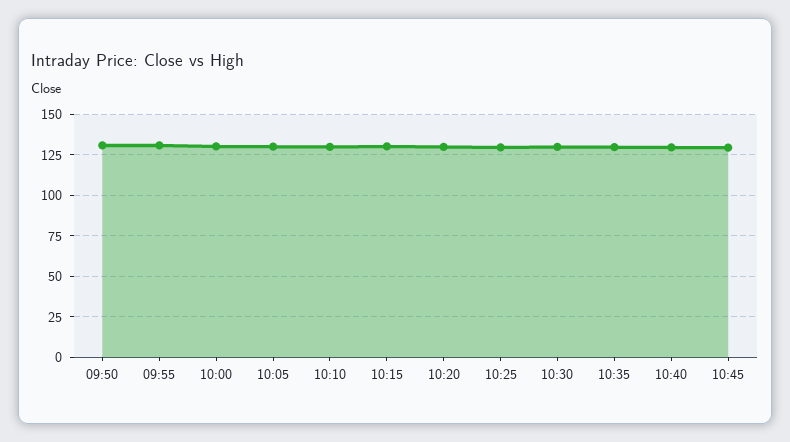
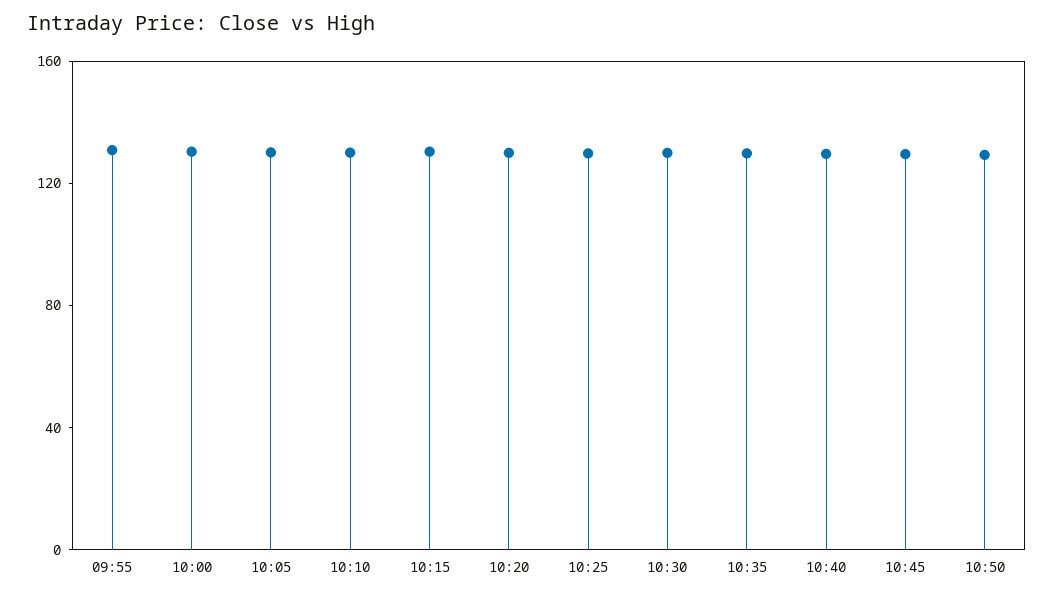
09:50: 130 -> none
10:50: none -> 130

